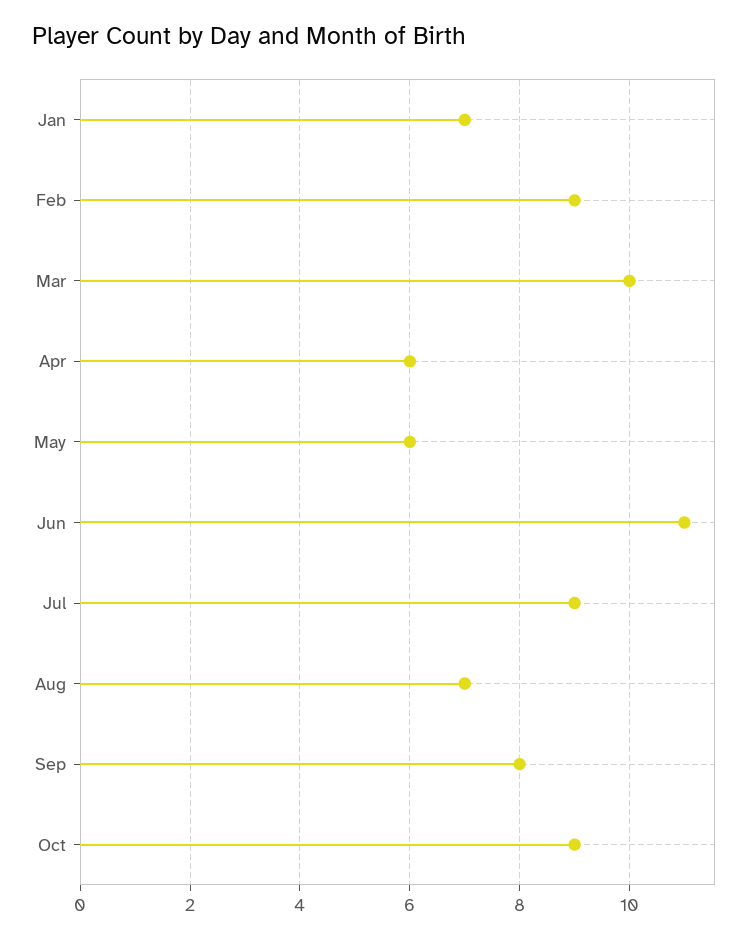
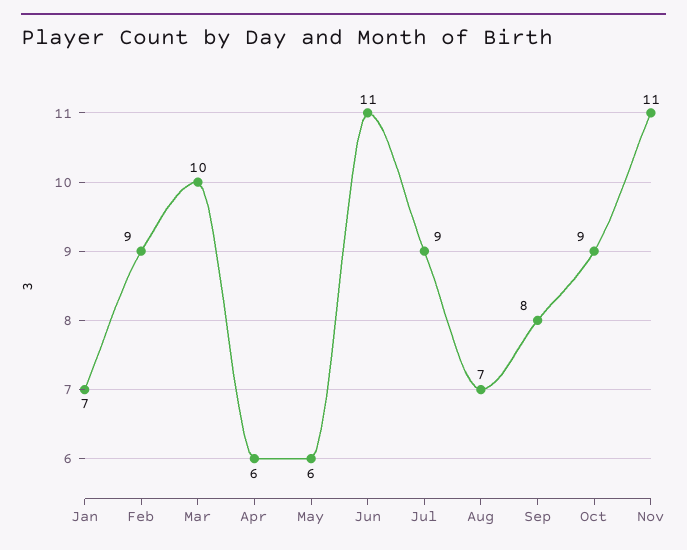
Nov: none -> 11

